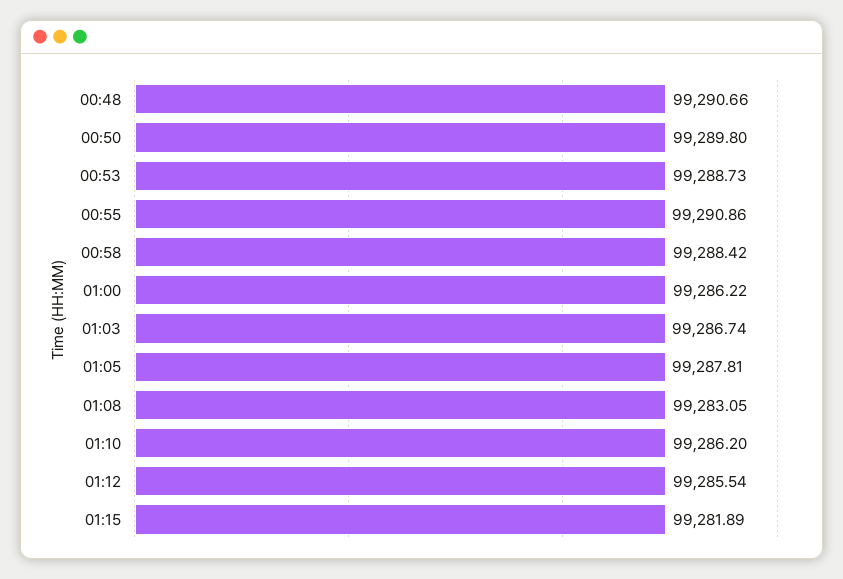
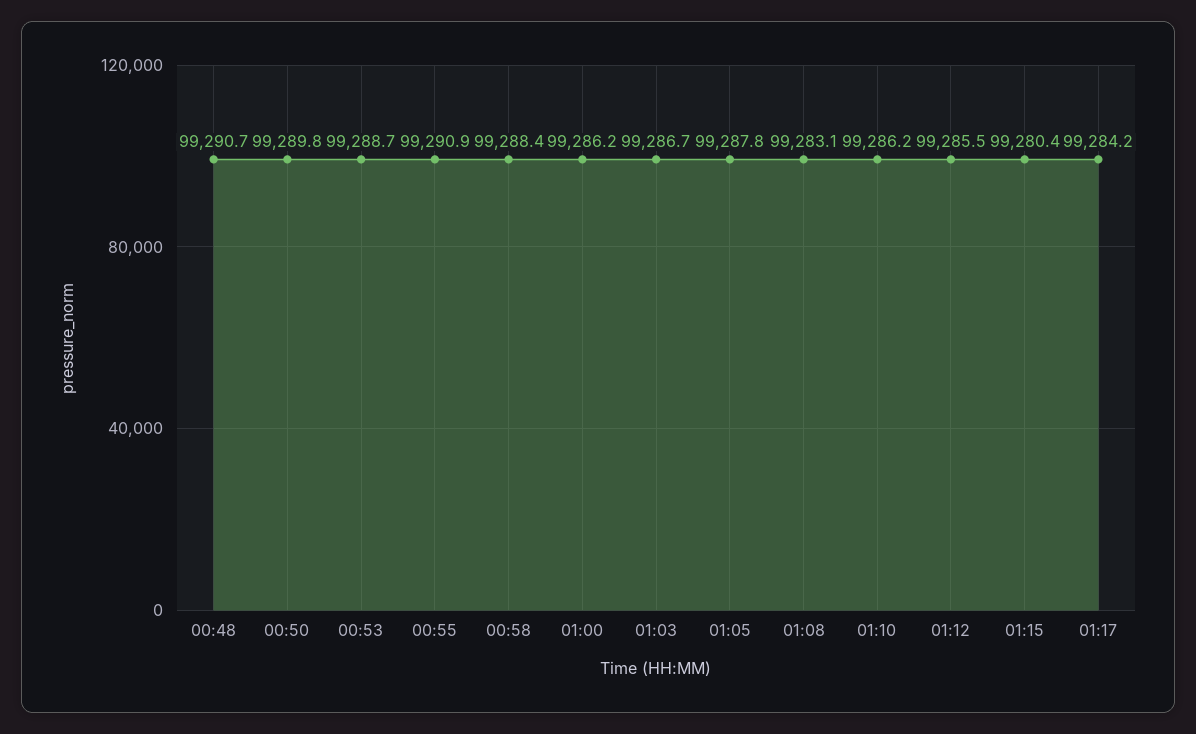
01:15: 99281.89 -> 99280.4
01:17: none -> 99284.2

